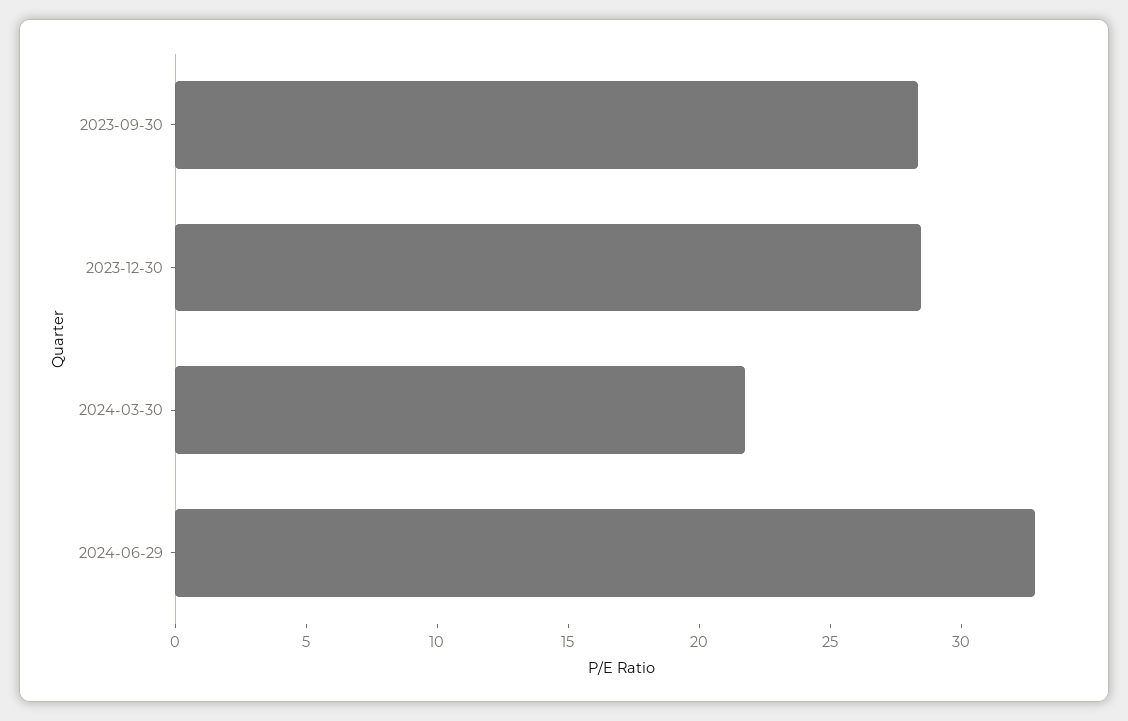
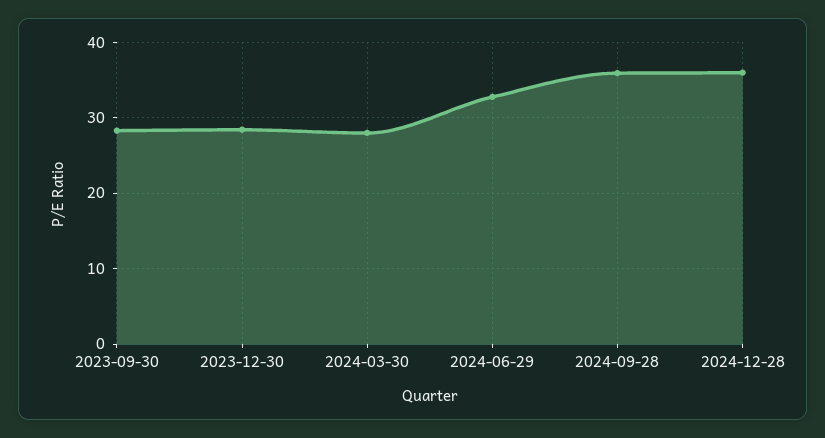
2024-03-30: 22 -> 28
2024-09-28: none -> 36
2024-12-28: none -> 36

